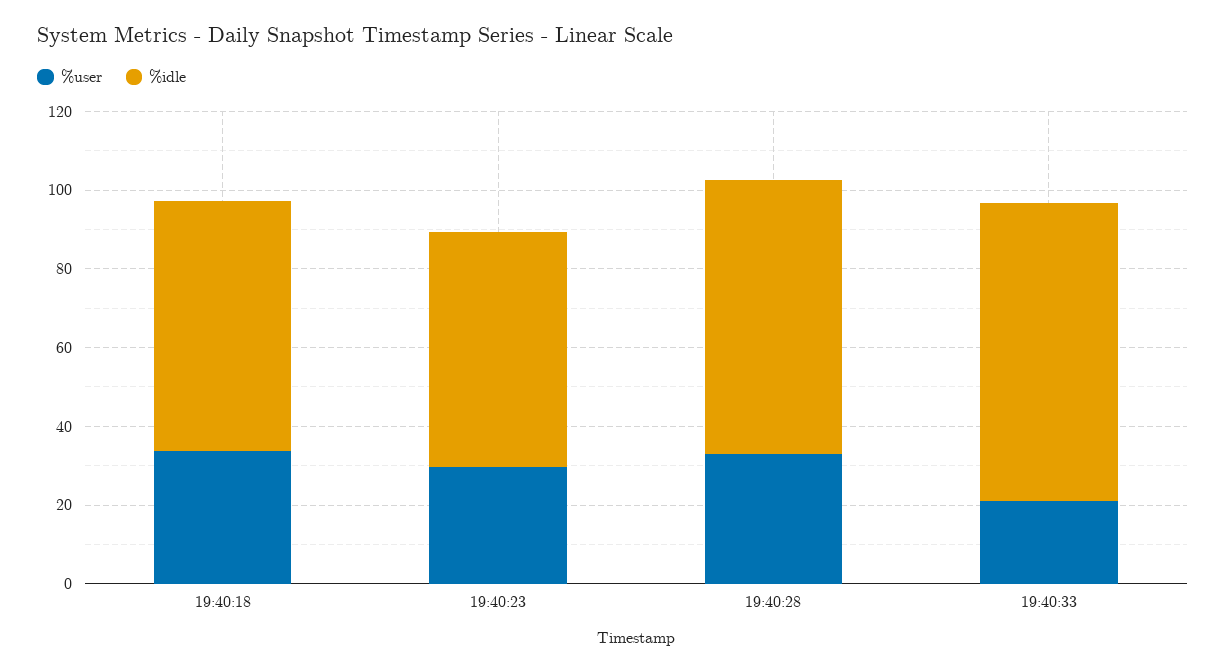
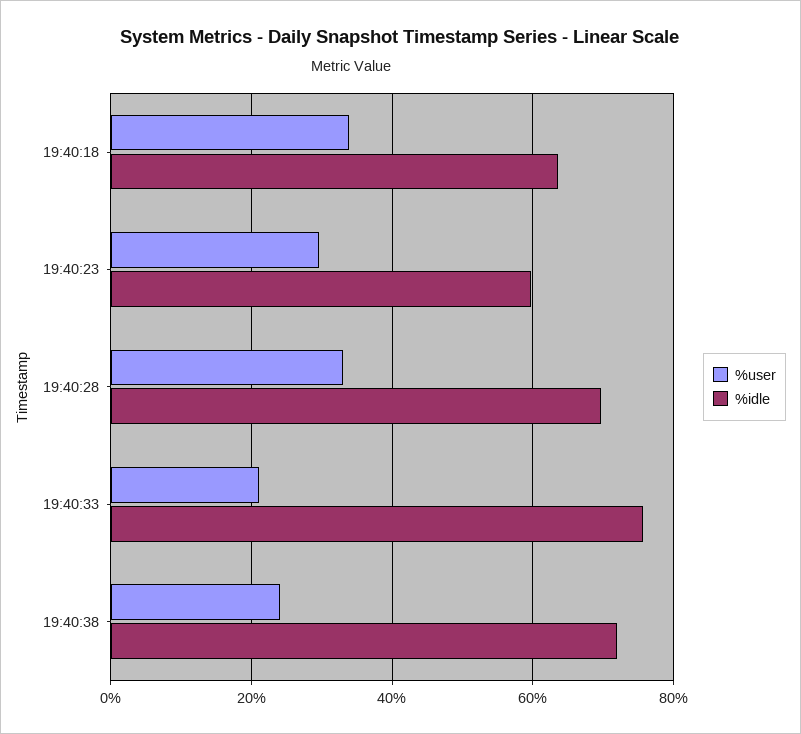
%user, 19:40:38: none -> 24
%idle, 19:40:38: none -> 72

